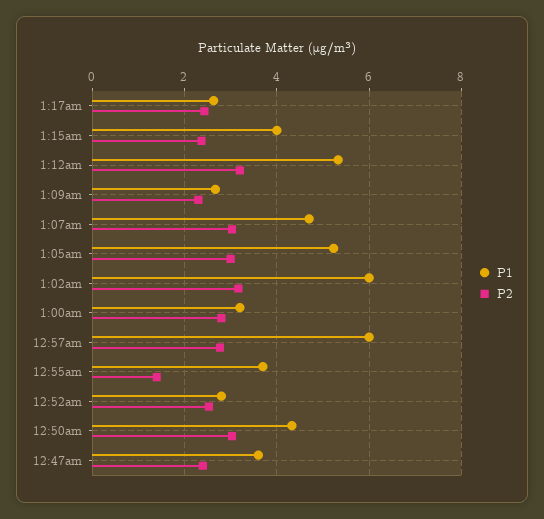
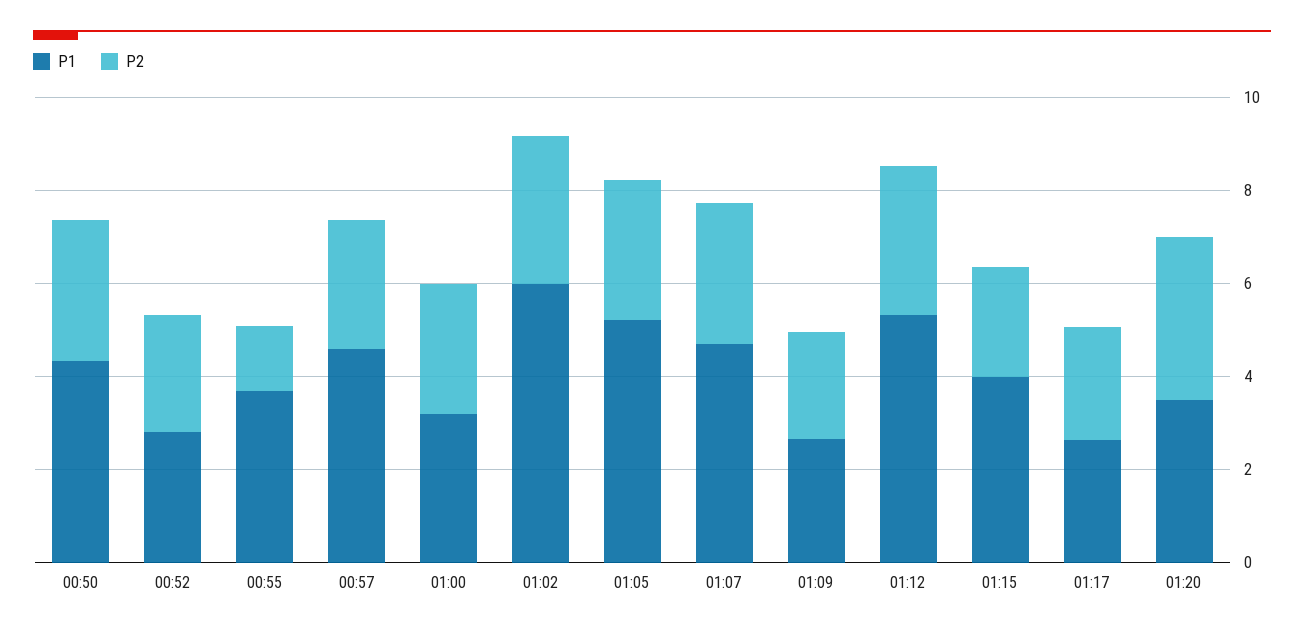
P1, 12:57am: 6 -> 4.5
P1, 12:47am: 3.6 -> none
P2, 12:47am: 2.4 -> none
P1, 01:20: none -> 3.5
P2, 01:20: none -> 3.5

